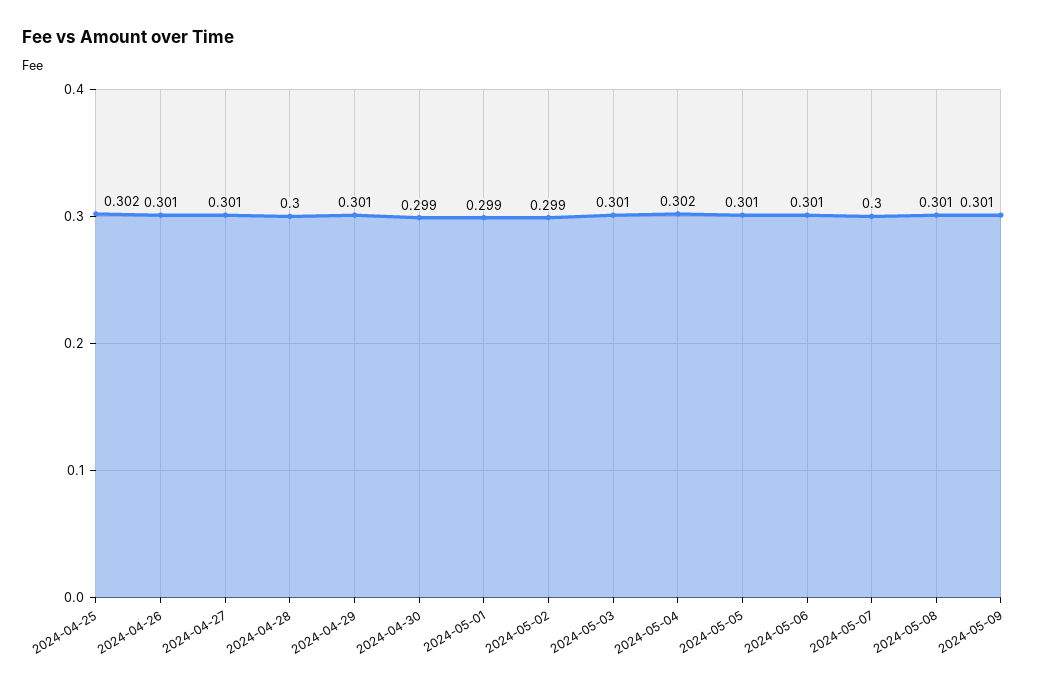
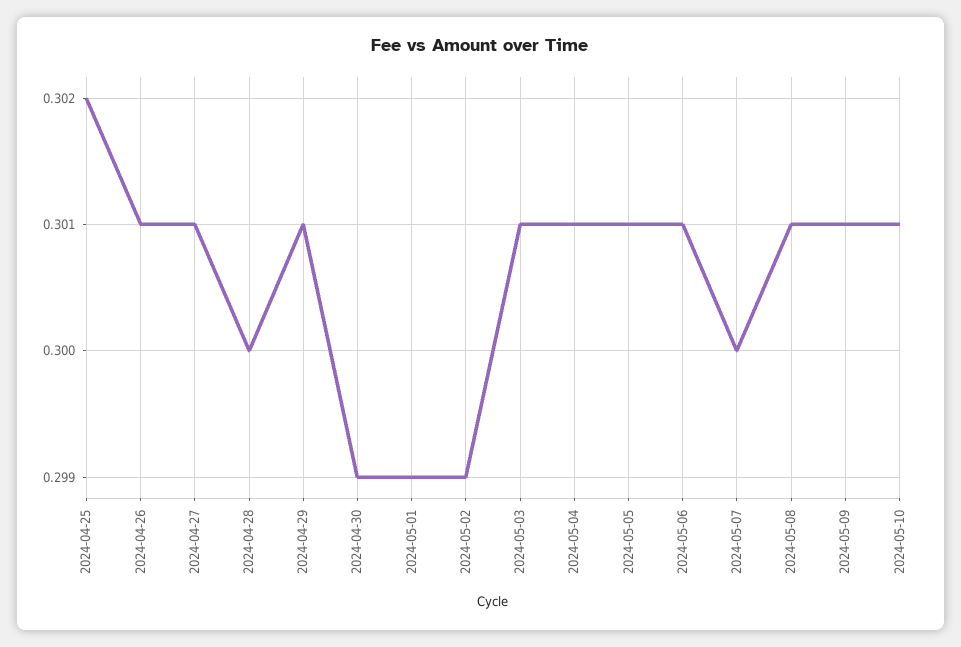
2024-05-04: 0.302 -> 0.301
2024-05-10: none -> 0.301

